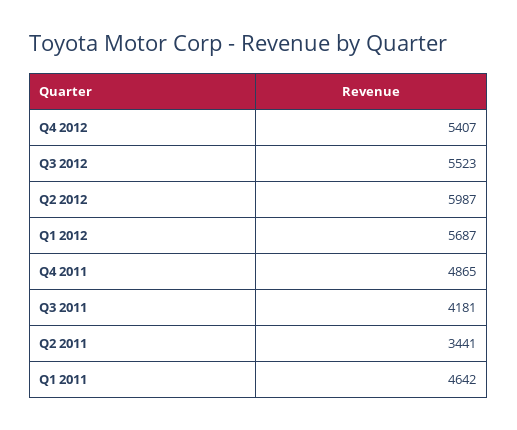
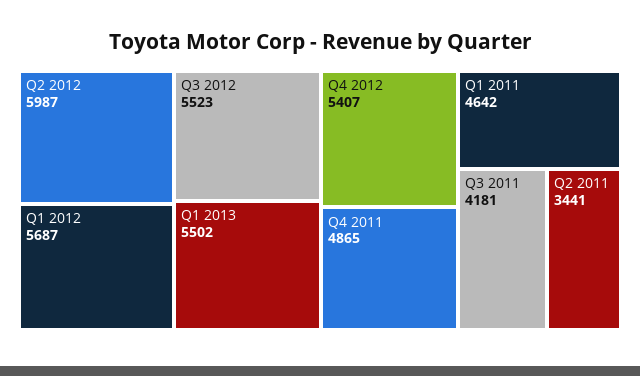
Q1 2013: none -> 5502

